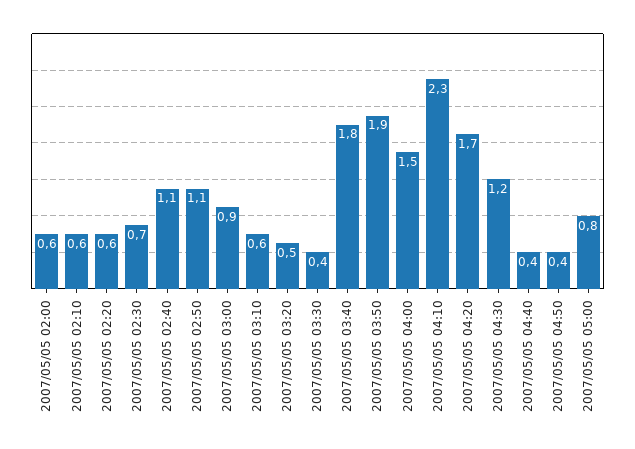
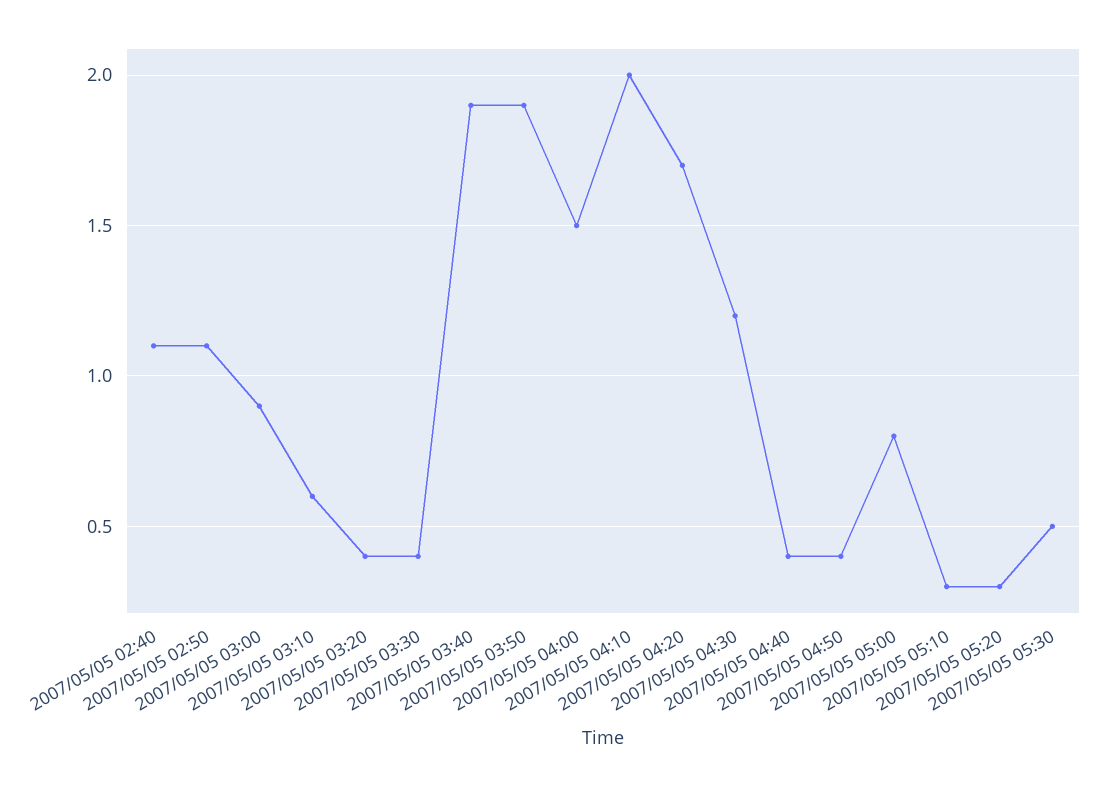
2007/05/05 02:00: 0.6 -> none
2007/05/05 02:10: 0.6 -> none
2007/05/05 02:20: 0.6 -> none
2007/05/05 02:30: 0.7 -> none
2007/05/05 03:20: 0.5 -> 0.4
2007/05/05 03:40: 1.8 -> 1.9
2007/05/05 04:10: 2.3 -> 2
2007/05/05 05:10: none -> 0.3
2007/05/05 05:20: none -> 0.3
2007/05/05 05:30: none -> 0.5

